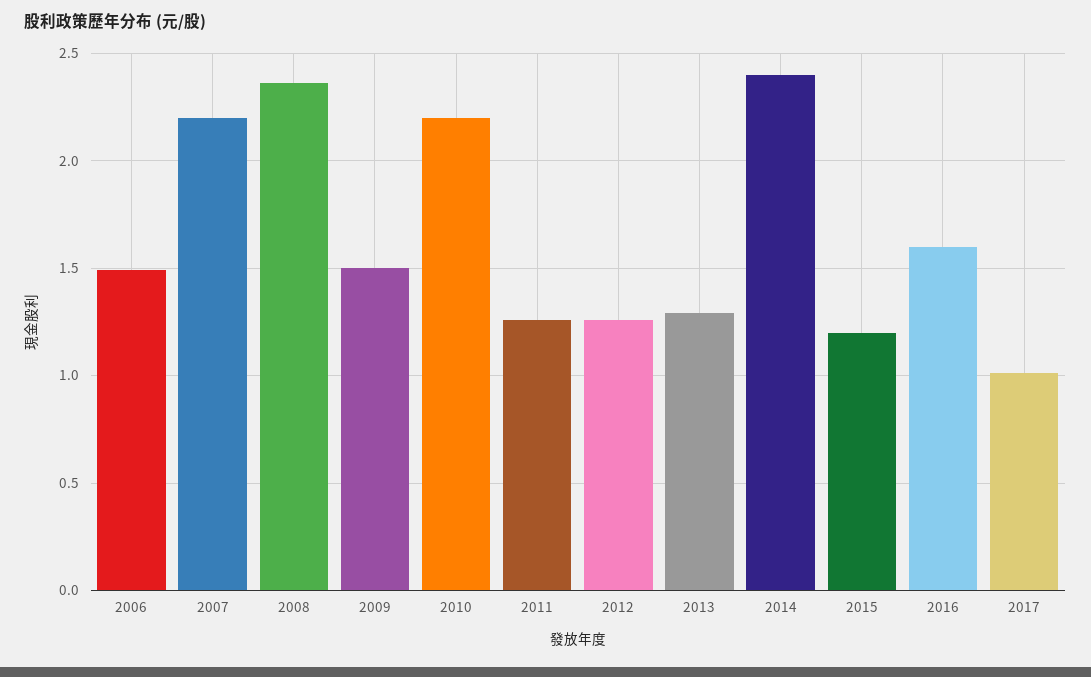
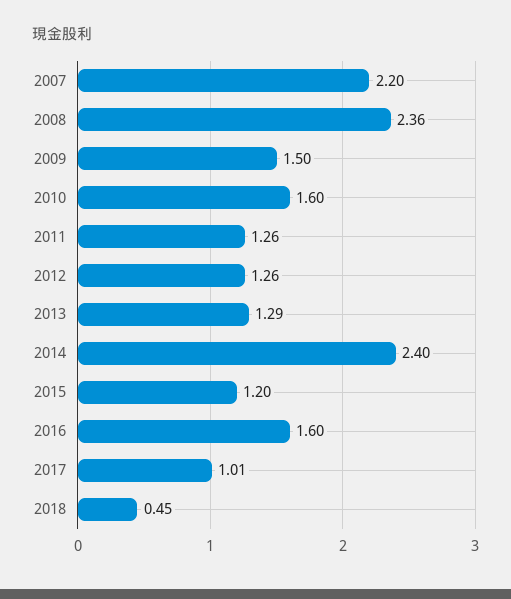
2006: 1.5 -> none
2010: 2.2 -> 1.6
2018: none -> 0.45

